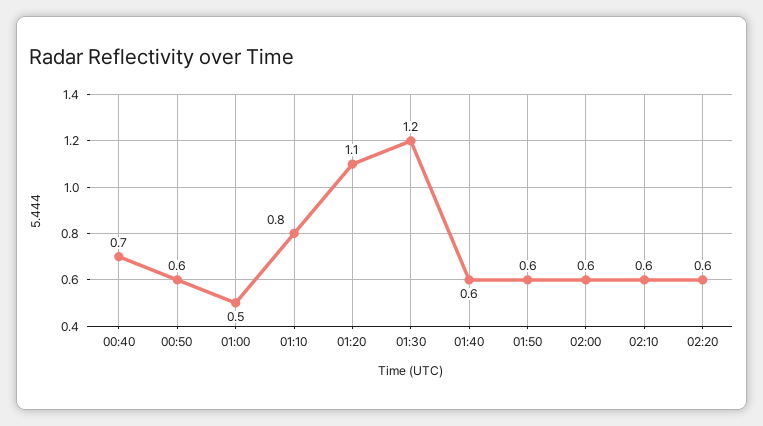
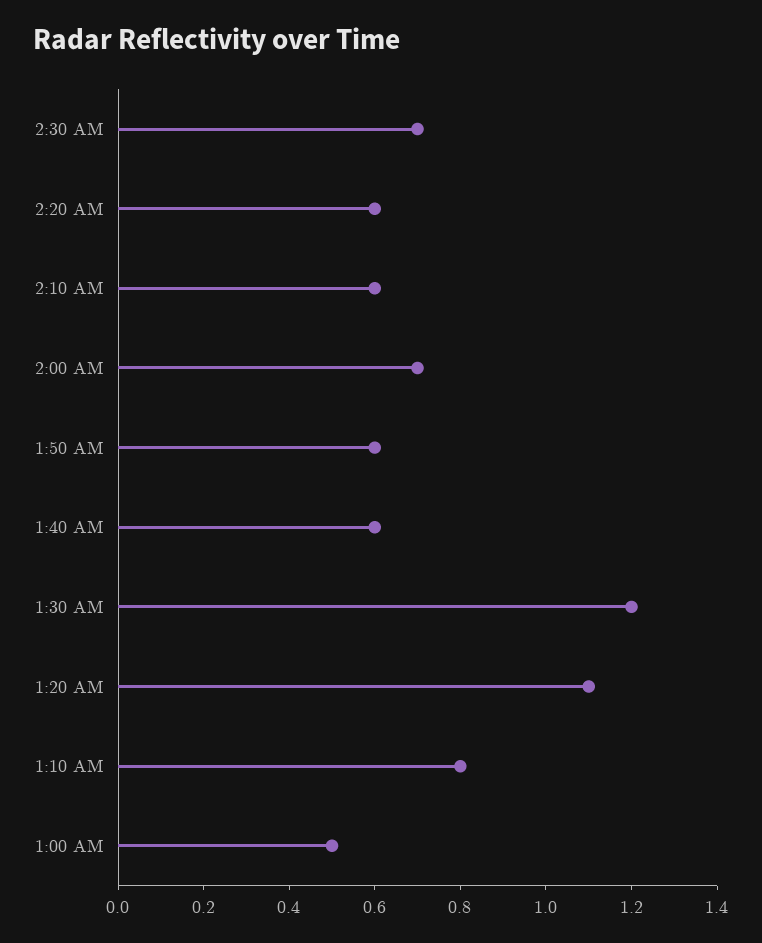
00:40: 0.7 -> none
00:50: 0.6 -> none
02:00: 0.6 -> 0.7
2:30 AM: none -> 0.7

